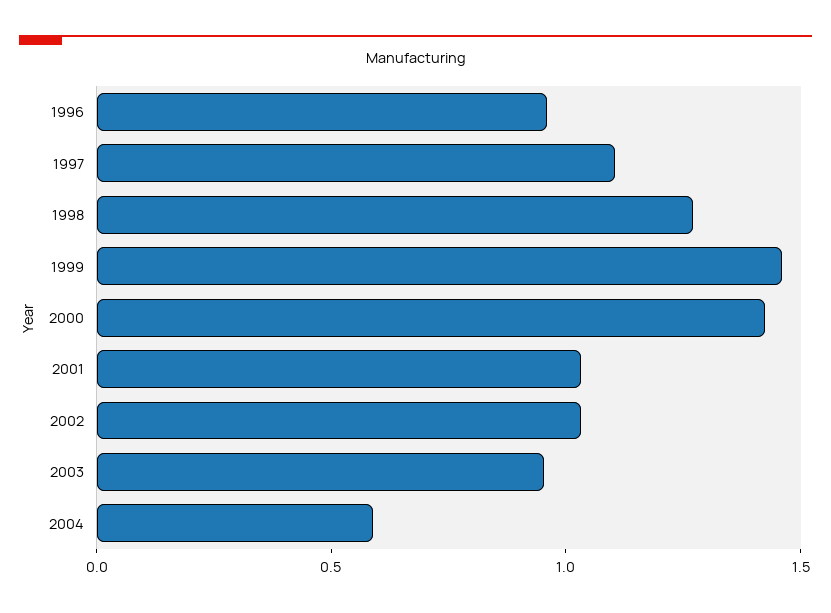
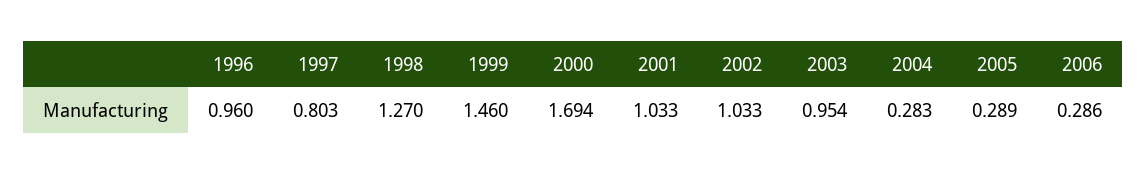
1997: 1.1 -> 0.803
2000: 1.4 -> 1.694
2004: 0.6 -> 0.283
2005: none -> 0.289
2006: none -> 0.286

